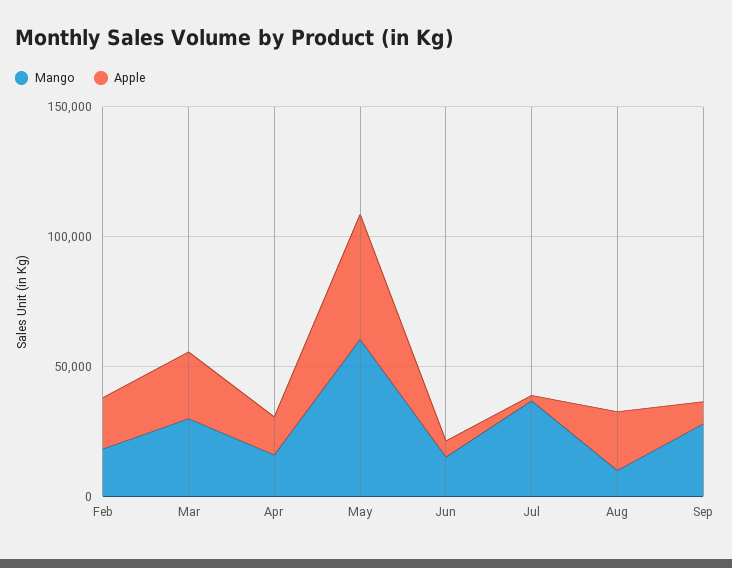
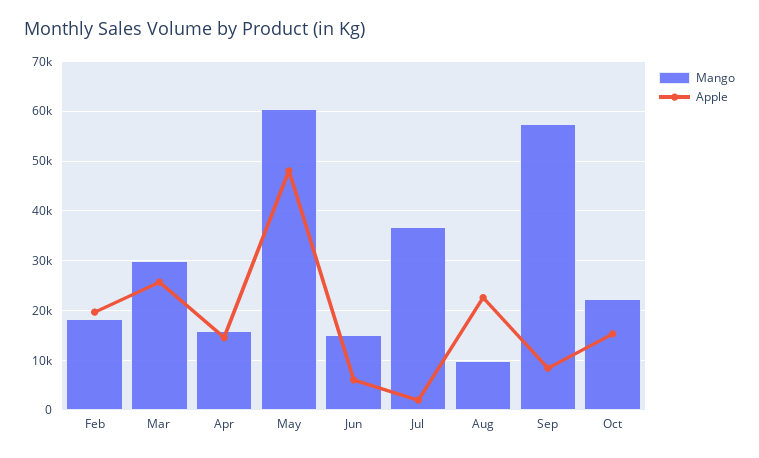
Mango, Sep: 30000 -> 58000
Mango, Oct: none -> 22000
Apple, Oct: none -> 16000

